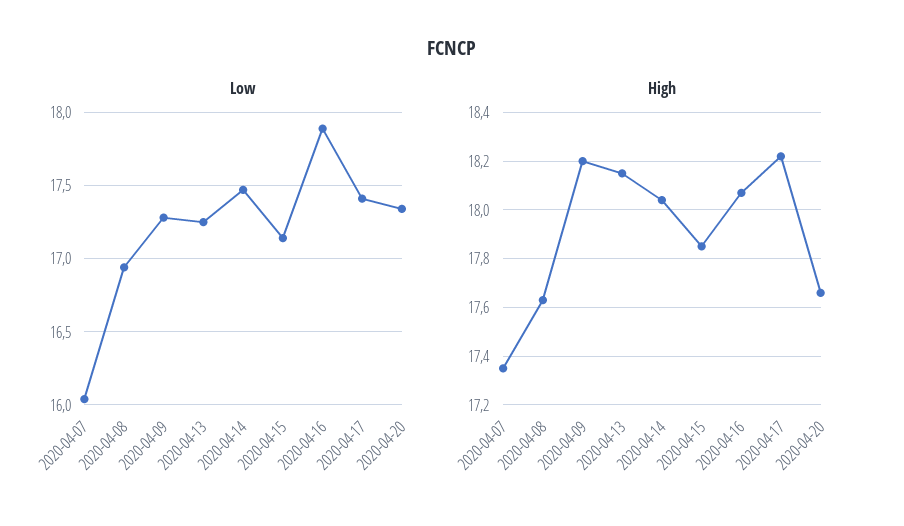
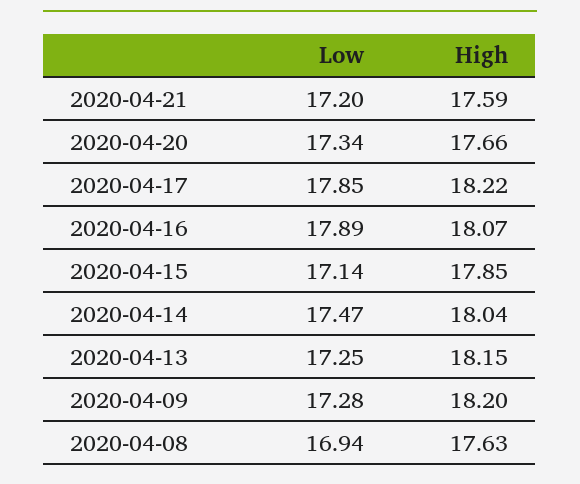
Low, 2020-04-07: 16.05 -> none
Low, 2020-04-17: 17.4 -> 17.85
High, 2020-04-07: 17.35 -> none
Low, 2020-04-21: none -> 17.2
High, 2020-04-21: none -> 17.59

